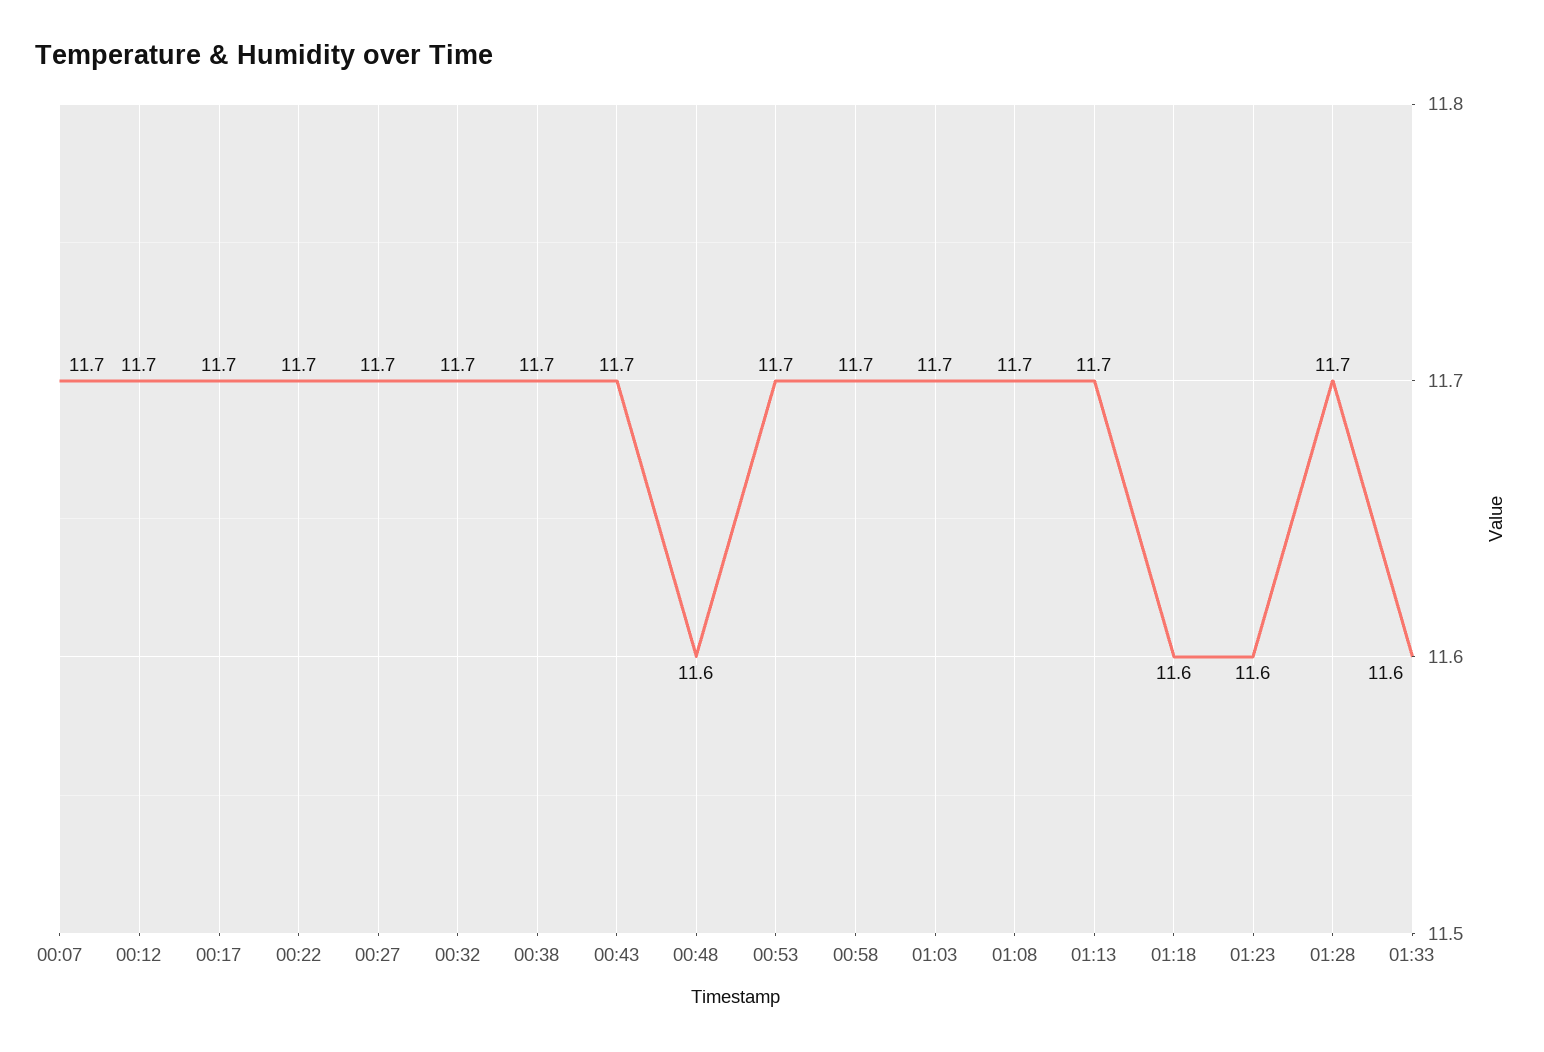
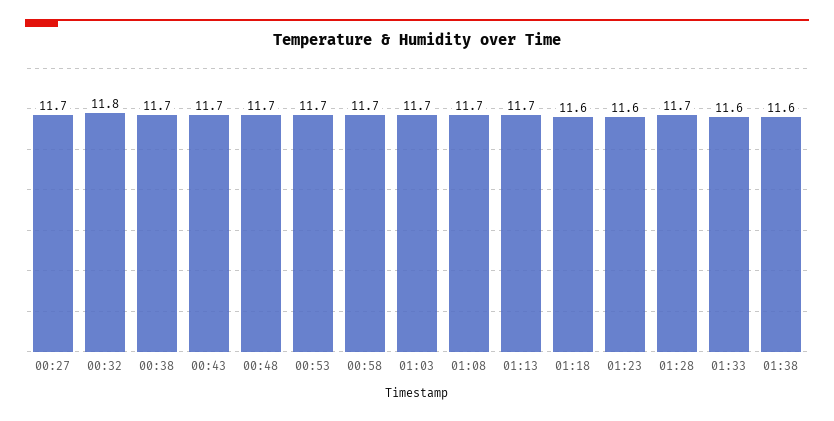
00:07: 11.7 -> none
00:12: 11.7 -> none
00:17: 11.7 -> none
00:22: 11.7 -> none
00:32: 11.7 -> 11.8
00:48: 11.6 -> 11.7
01:38: none -> 11.6

